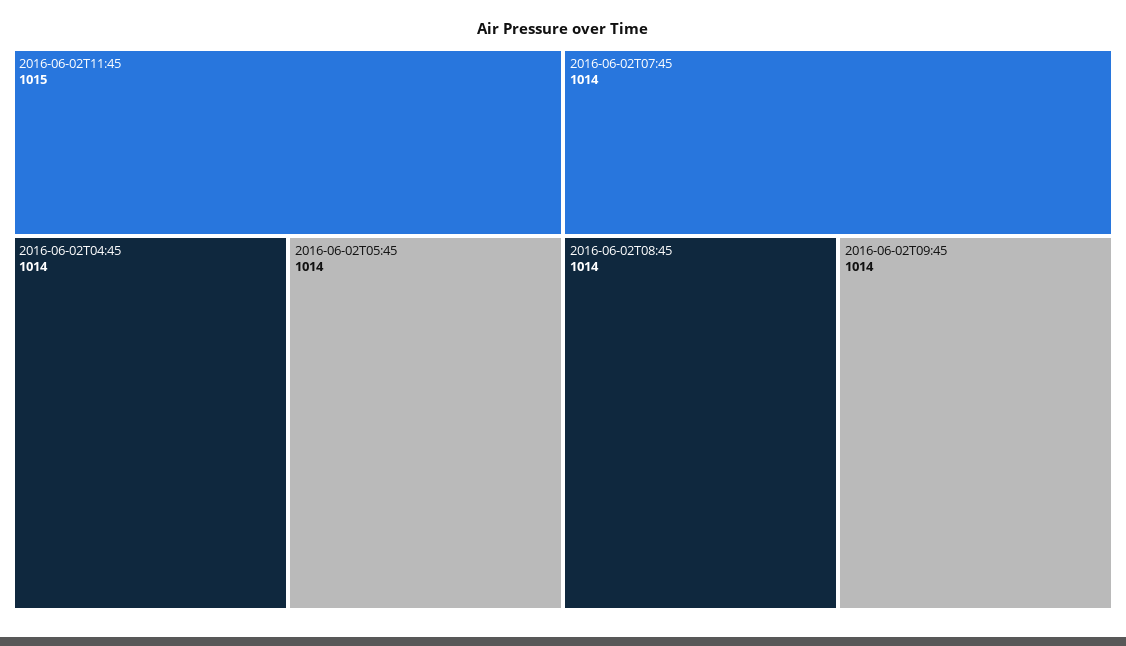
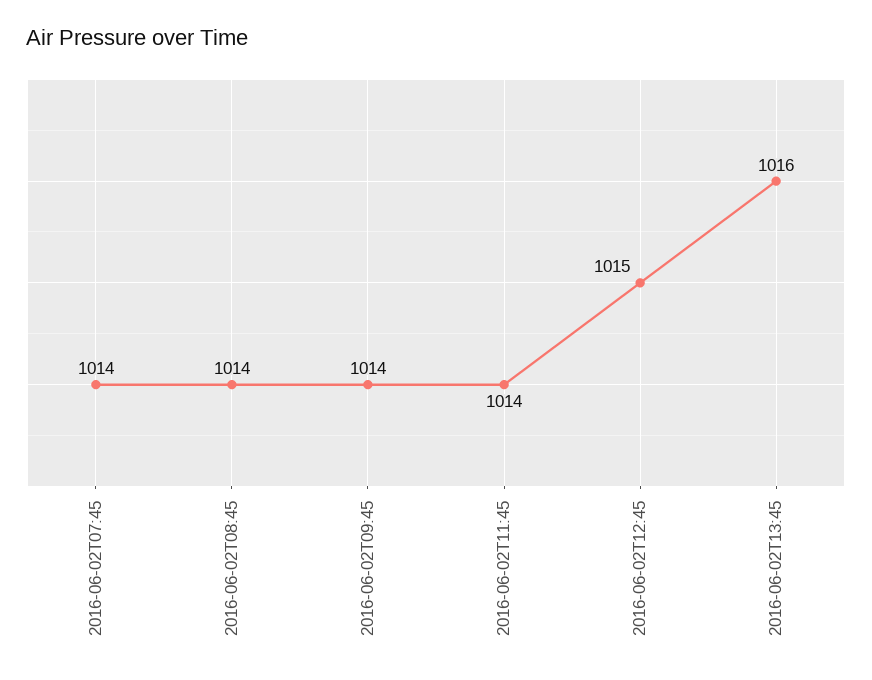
2016-06-02T11:45: 1015 -> 1014
2016-06-02T04:45: 1014 -> none
2016-06-02T05:45: 1014 -> none
2016-06-02T12:45: none -> 1015
2016-06-02T13:45: none -> 1016

